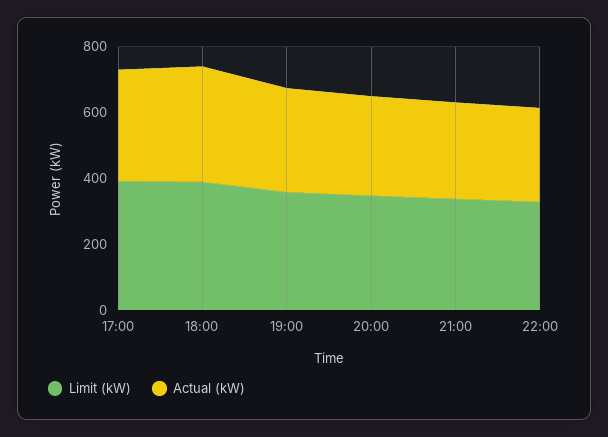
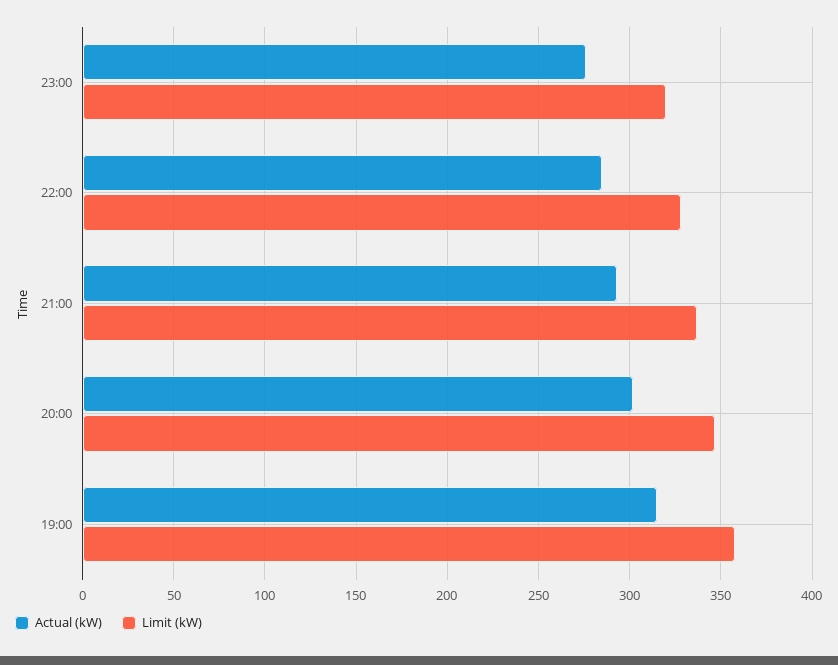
Limit (kW), 17:00: 400 -> none
Actual (kW), 17:00: 350 -> none
Limit (kW), 18:00: 400 -> none
Actual (kW), 18:00: 350 -> none
Actual (kW), 23:00: none -> 275
Limit (kW), 23:00: none -> 320

